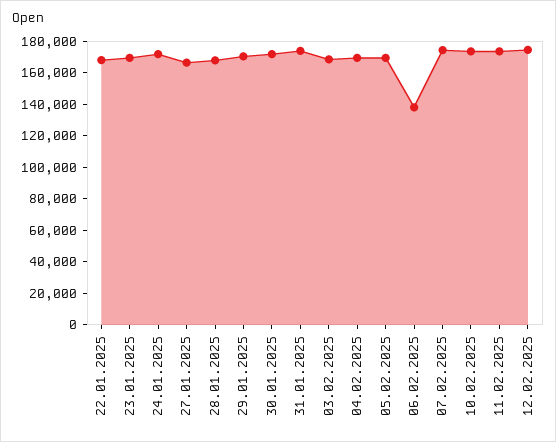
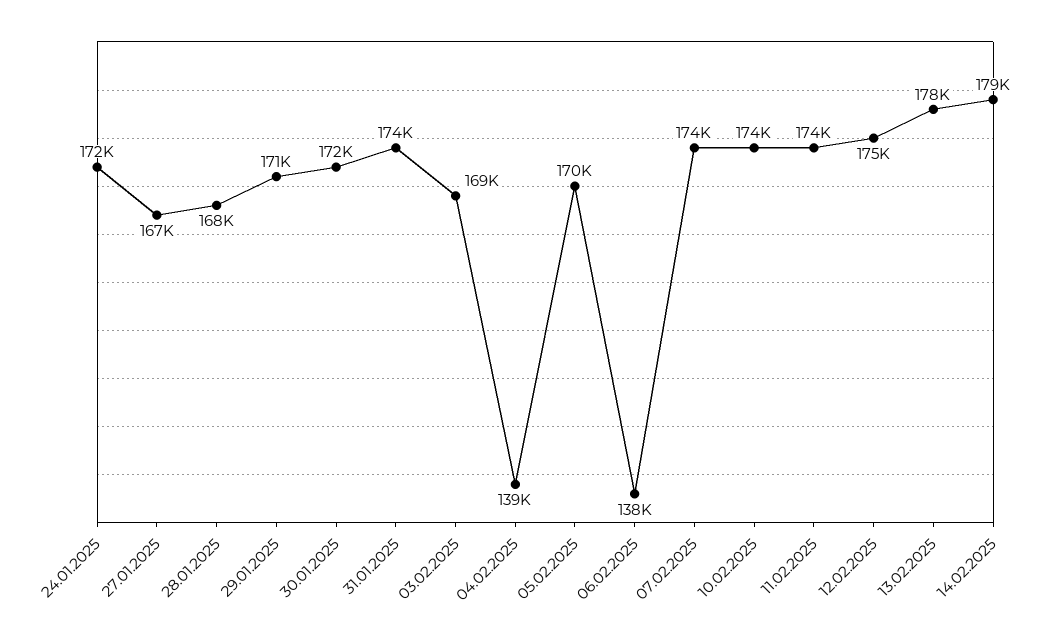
22.01.2025: 170000 -> none
23.01.2025: 170000 -> none
04.02.2025: 170000 -> 139000
13.02.2025: none -> 178000
14.02.2025: none -> 179000

